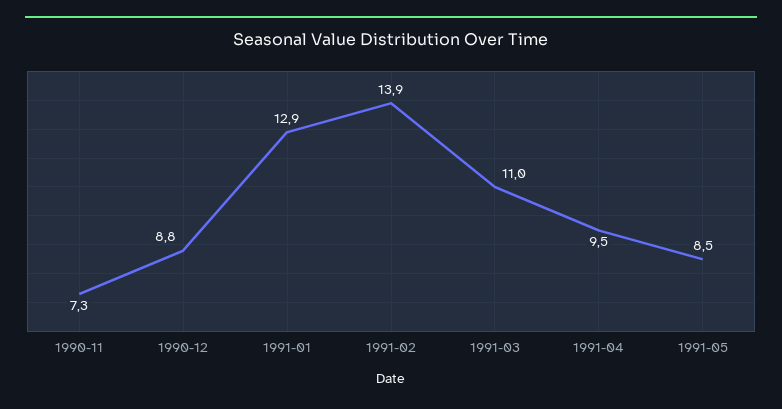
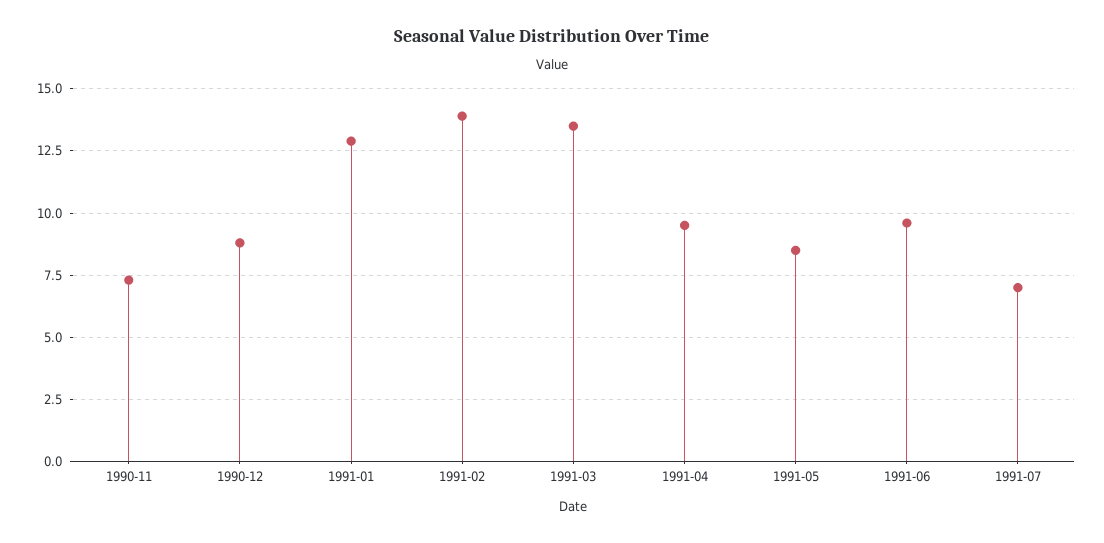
1991-03: 11 -> 13.5
1991-06: none -> 9.5
1991-07: none -> 7

